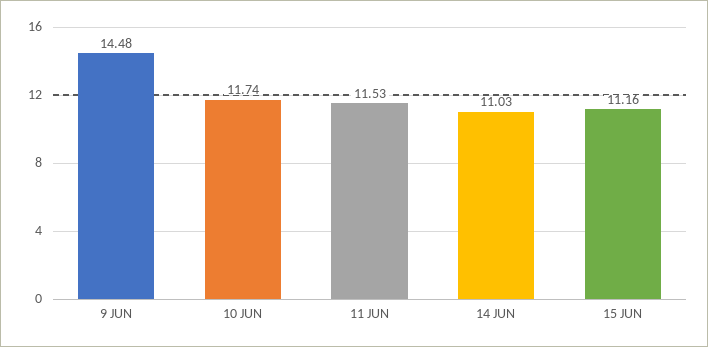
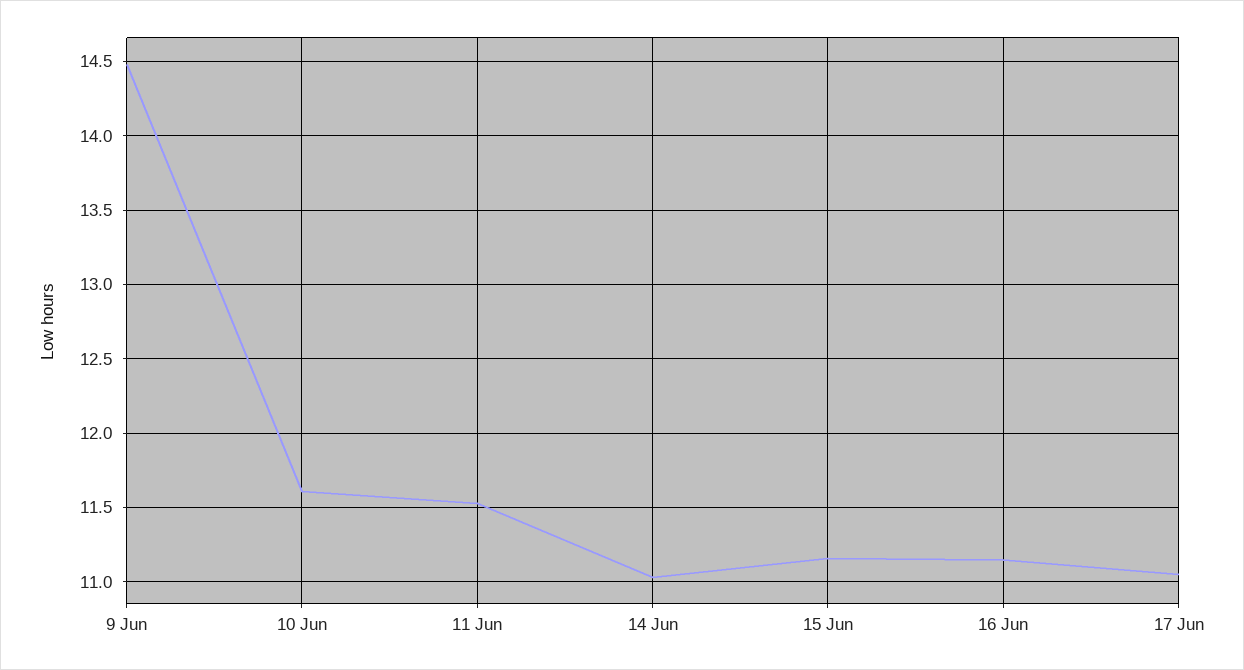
10 JUN: 11.74 -> 11.6
16 Jun: none -> 11.15
17 Jun: none -> 11.05

